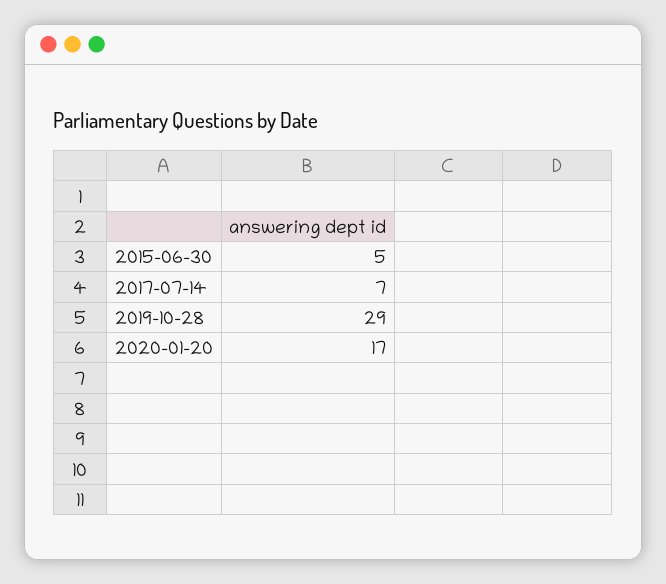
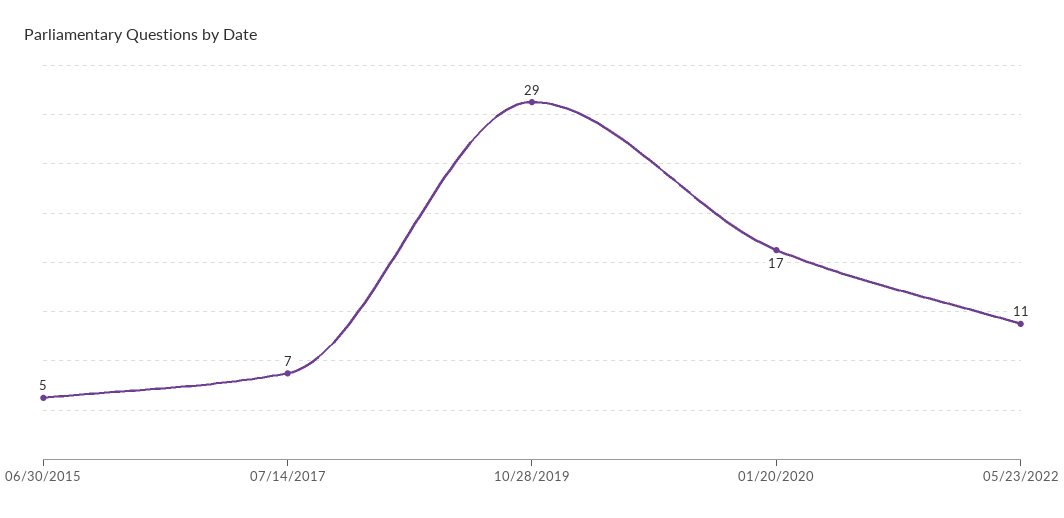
05/23/2022: none -> 11

